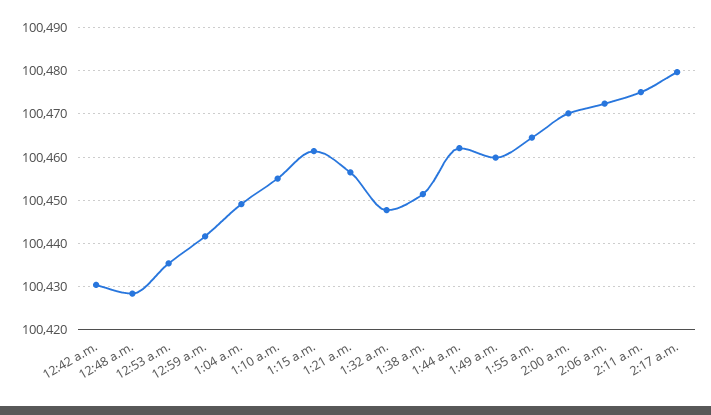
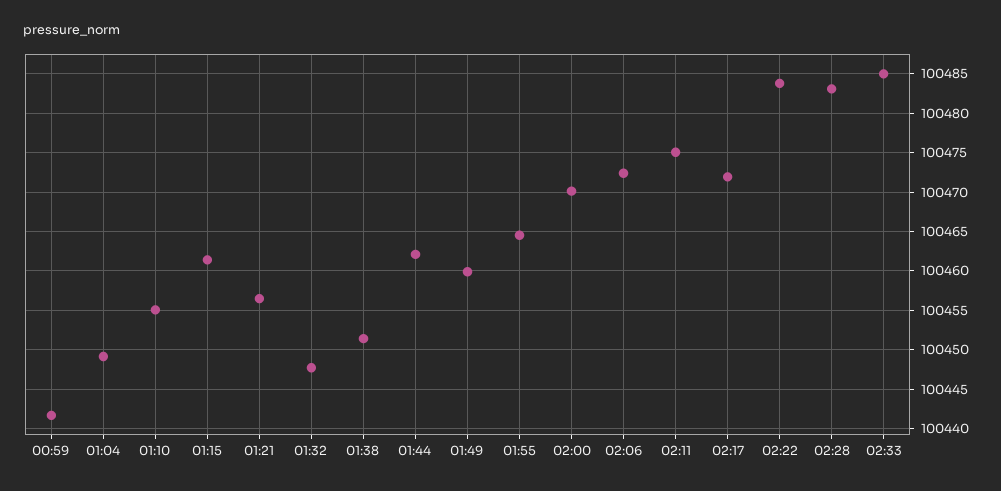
12:42 a.m.: 100430 -> none
12:48 a.m.: 100428 -> none
12:53 a.m.: 100436 -> none
2:17 a.m.: 100480 -> 100472
02:22: none -> 100484
02:28: none -> 100483
02:33: none -> 100485

